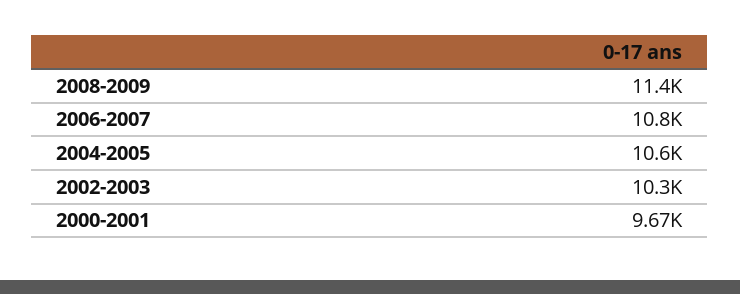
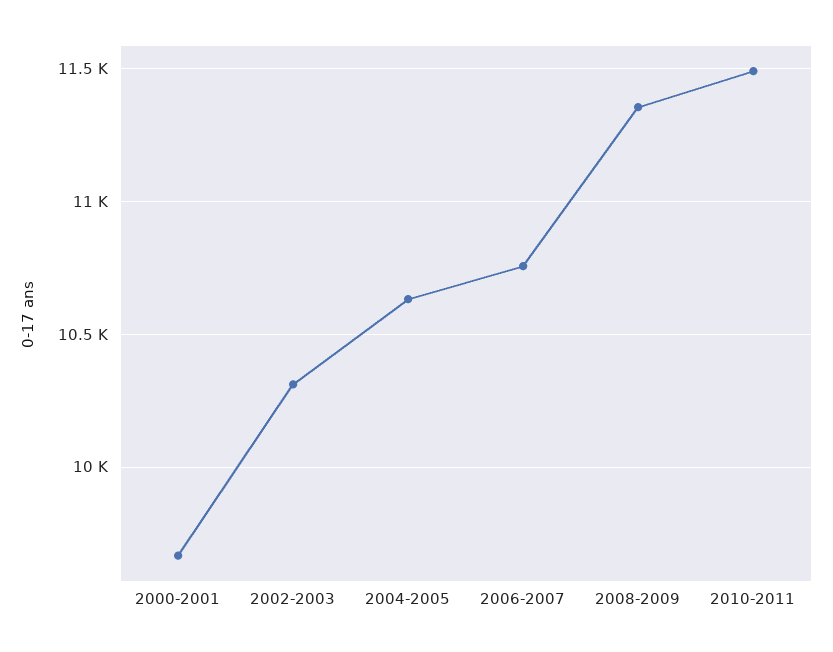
2010-2011: none -> 11500

